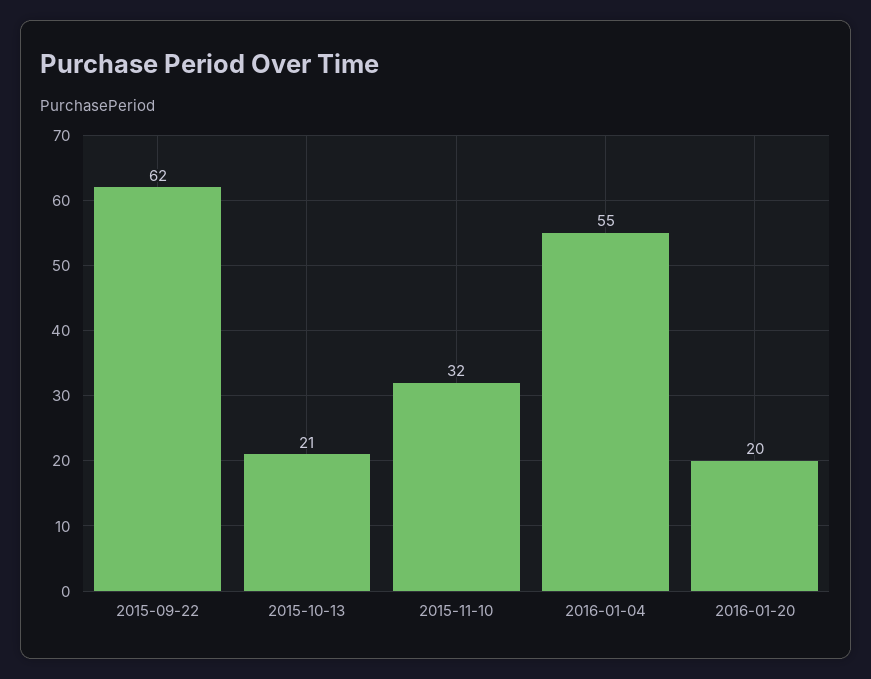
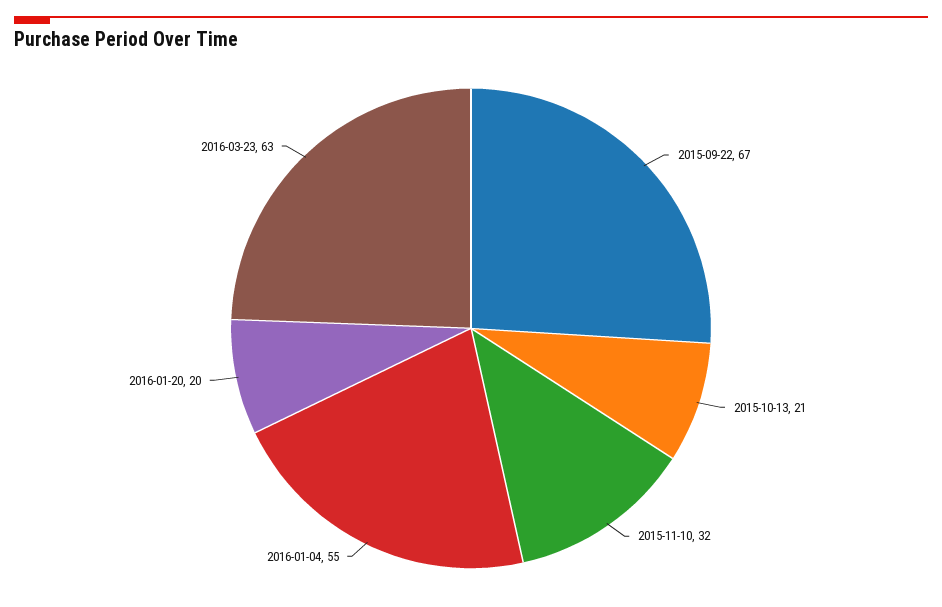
2015-09-22: 62 -> 67
2016-03-23: none -> 63

